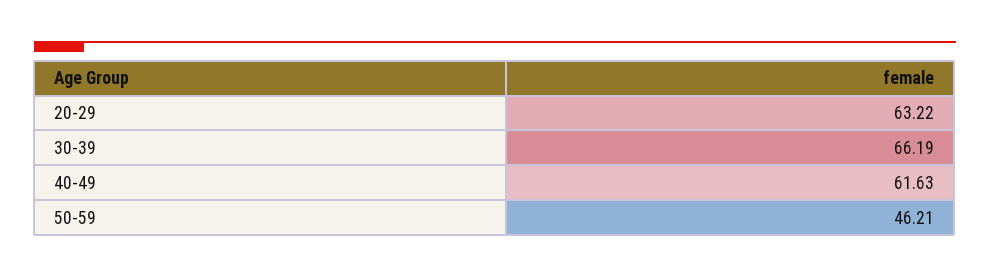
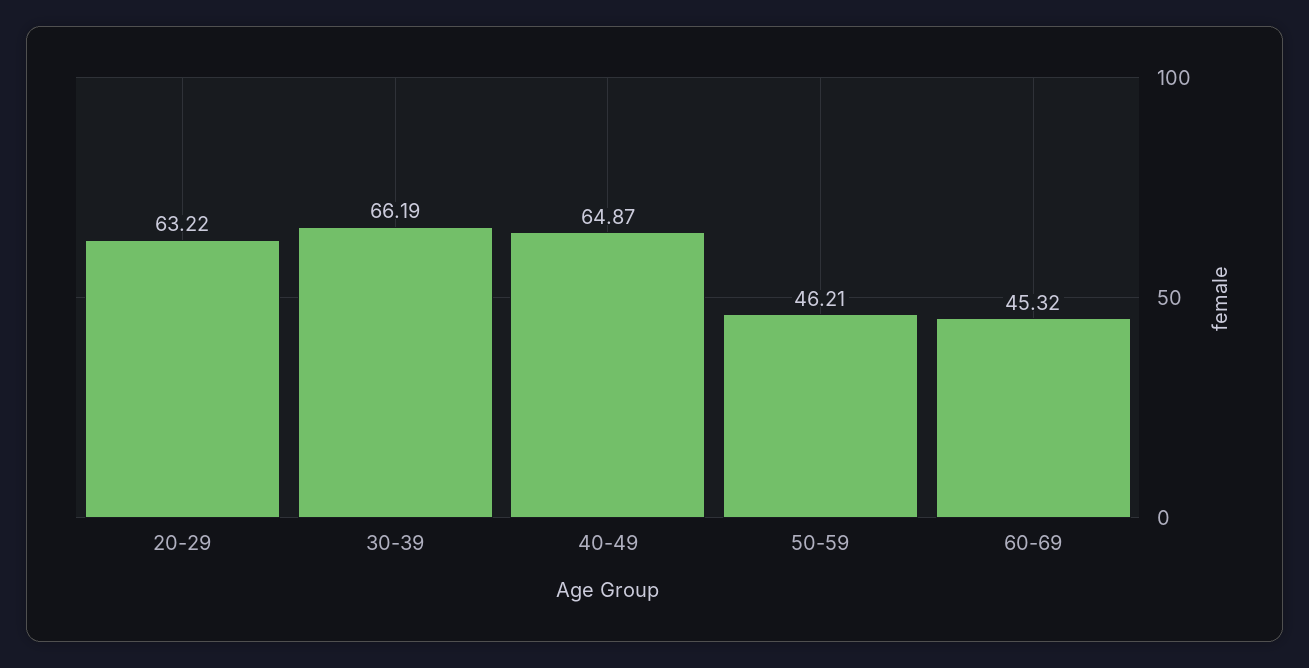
40-49: 61.63 -> 64.87
60-69: none -> 45.32

